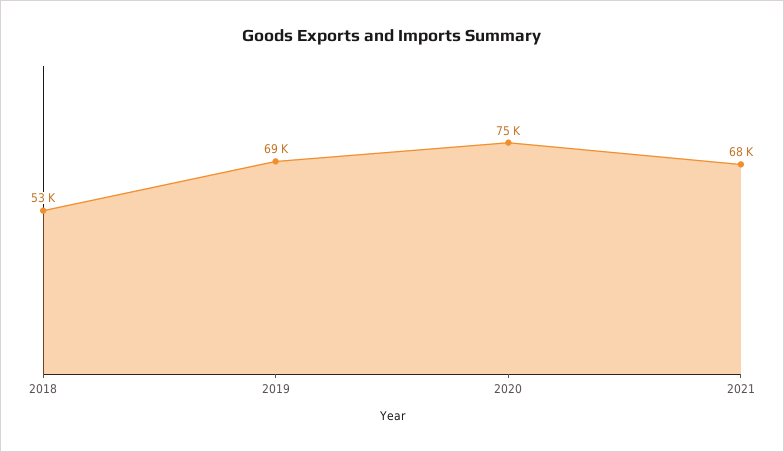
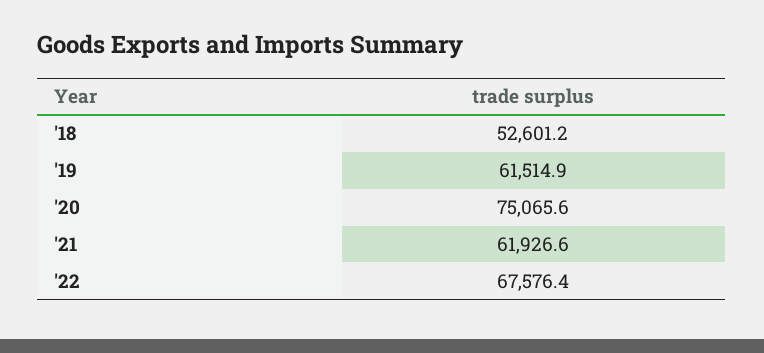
2019: 69000 -> 61514.9
2021: 68000 -> 61926.6
'22: none -> 67576.4

